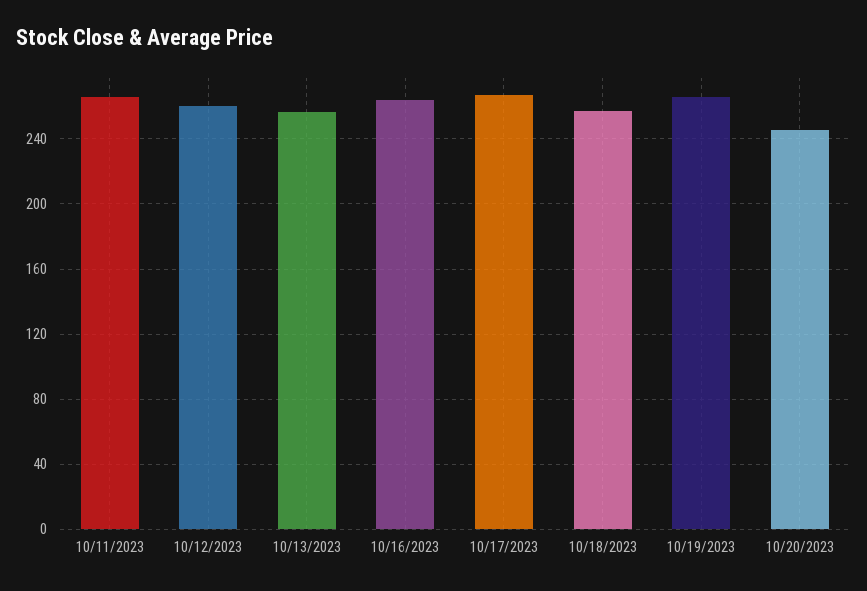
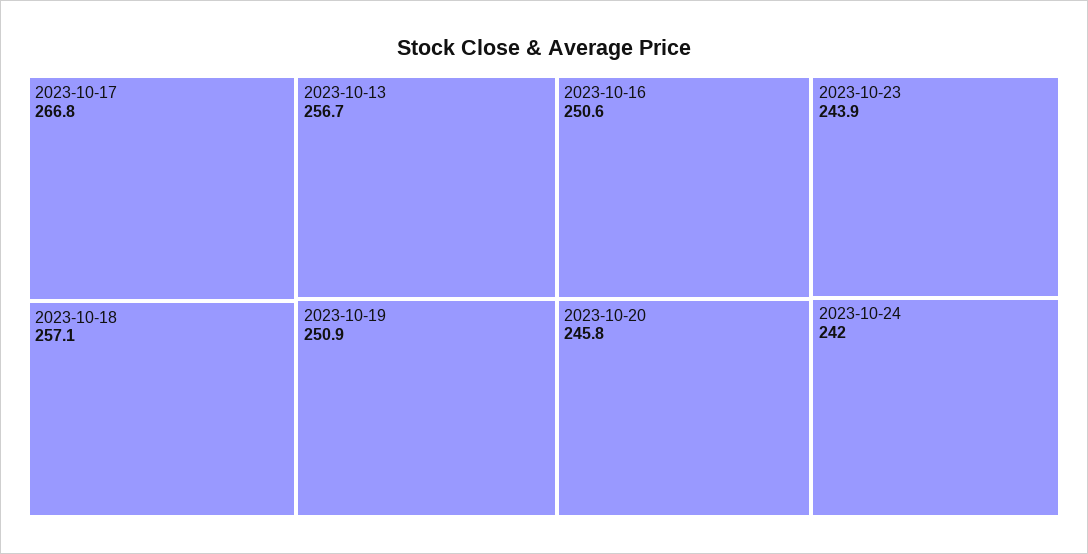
10/11/2023: 265 -> none
10/12/2023: 260 -> none
10/16/2023: 265 -> 250.6
10/19/2023: 265 -> 250.9
2023-10-23: none -> 243.9
2023-10-24: none -> 242

